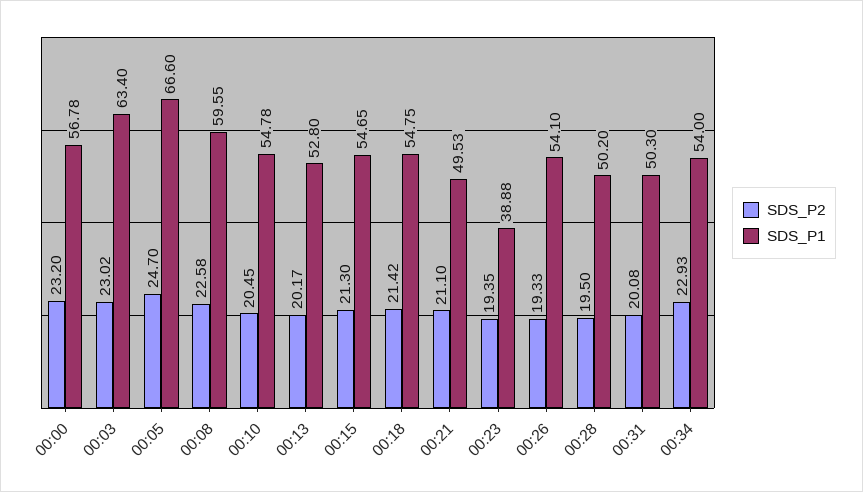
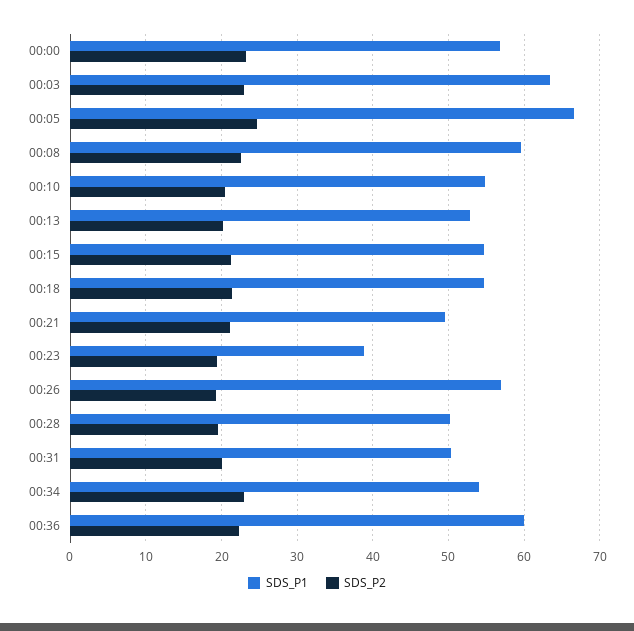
SDS_P1, 00:26: 54.1 -> 57
SDS_P1, 00:36: none -> 60
SDS_P2, 00:36: none -> 22

